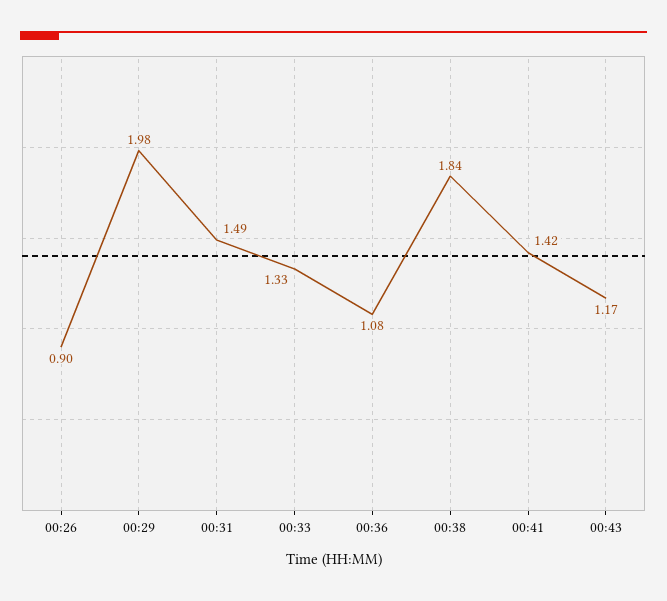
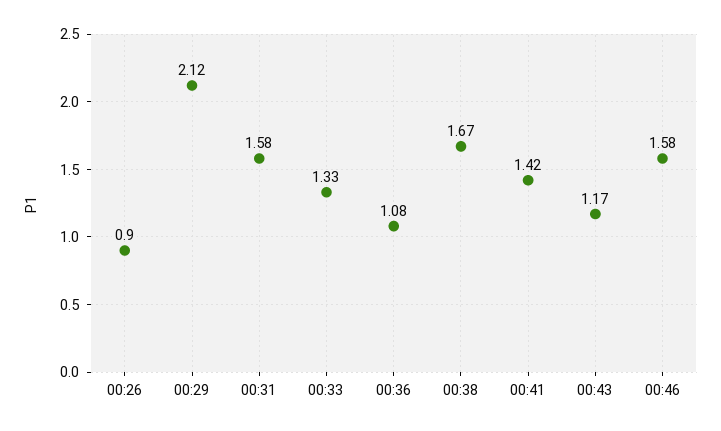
00:29: 1.98 -> 2.12
00:31: 1.49 -> 1.58
00:38: 1.84 -> 1.67
00:46: none -> 1.58

